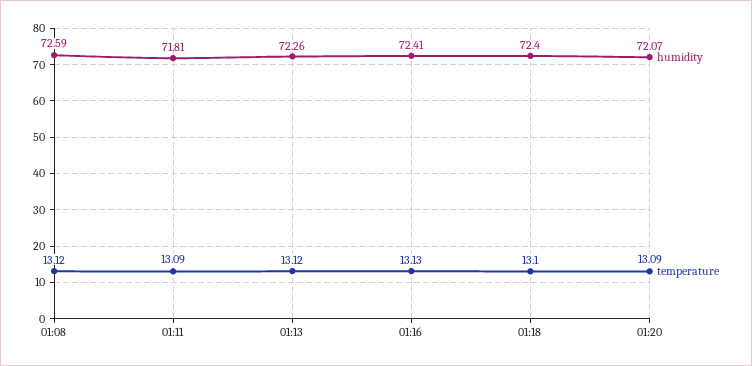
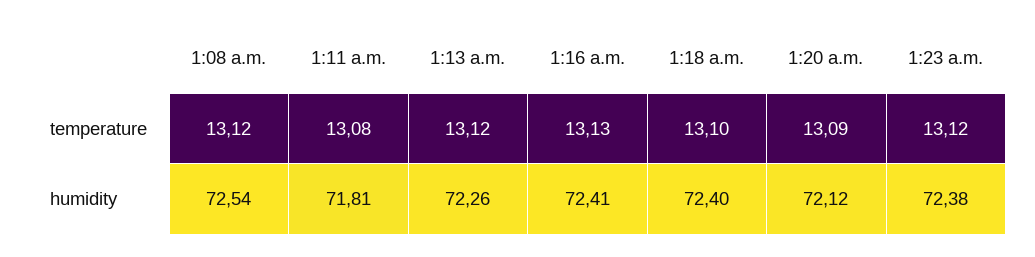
humidity, 01:08: 72.59 -> 72.54
temperature, 01:11: 13.09 -> 13.08
humidity, 01:20: 72.07 -> 72.12
temperature, 1:23 a.m.: none -> 13.12
humidity, 1:23 a.m.: none -> 72.38

